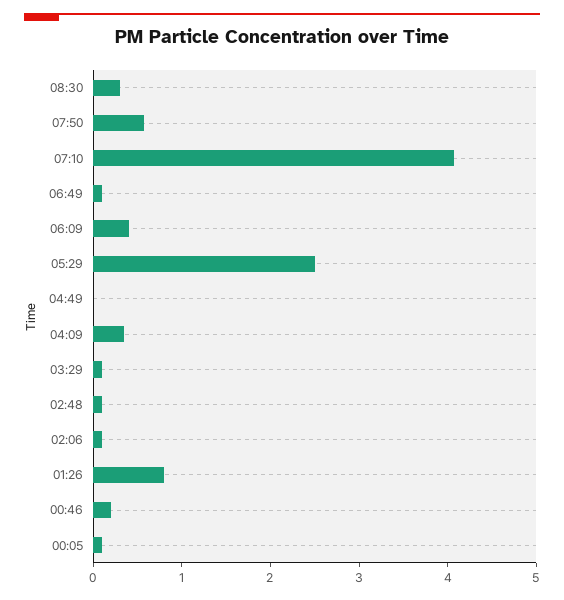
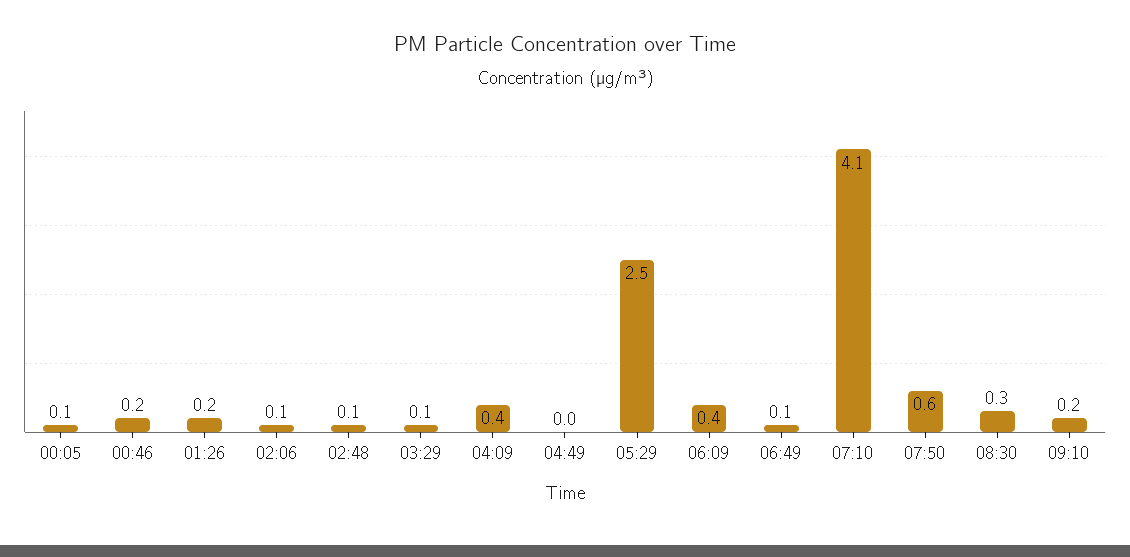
01:26: 0.8 -> 0.2
09:10: none -> 0.2

